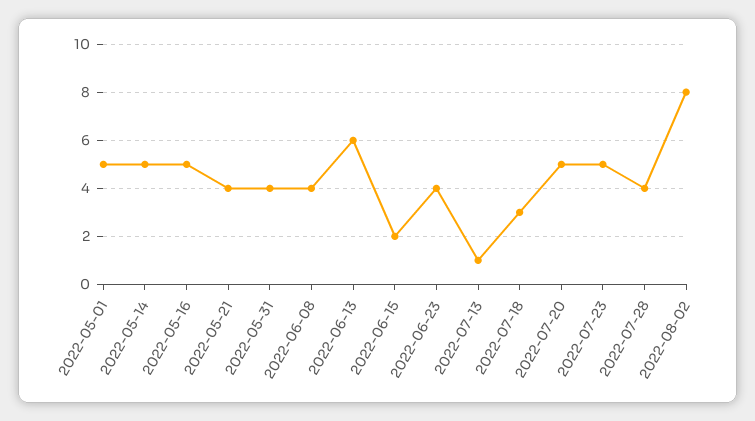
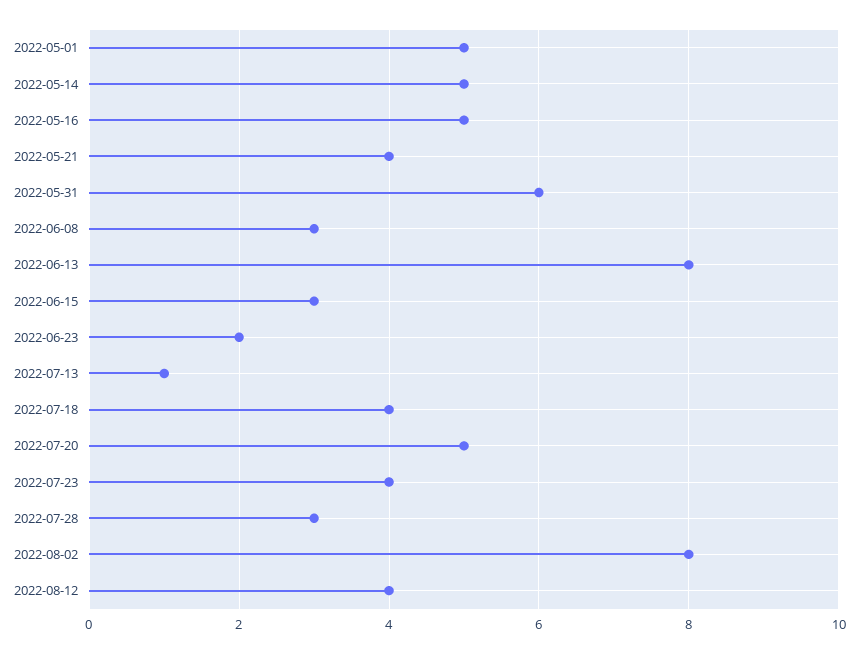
2022-05-31: 4 -> 6
2022-06-08: 4 -> 3
2022-06-13: 6 -> 8
2022-06-15: 2 -> 3
2022-06-23: 4 -> 2
2022-07-18: 3 -> 4
2022-07-23: 5 -> 4
2022-07-28: 4 -> 3
2022-08-12: none -> 4

